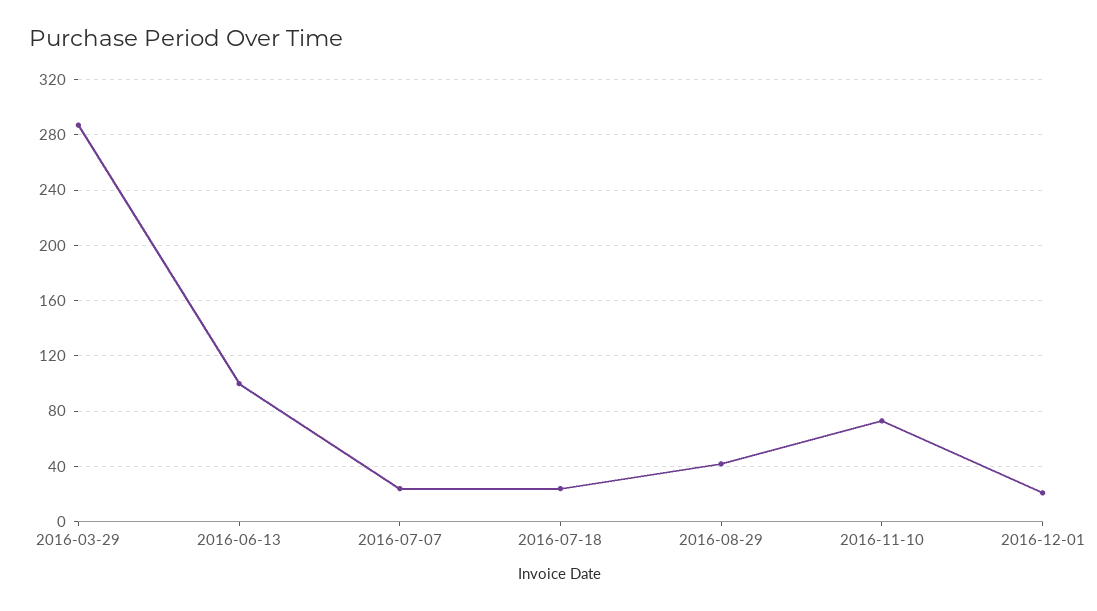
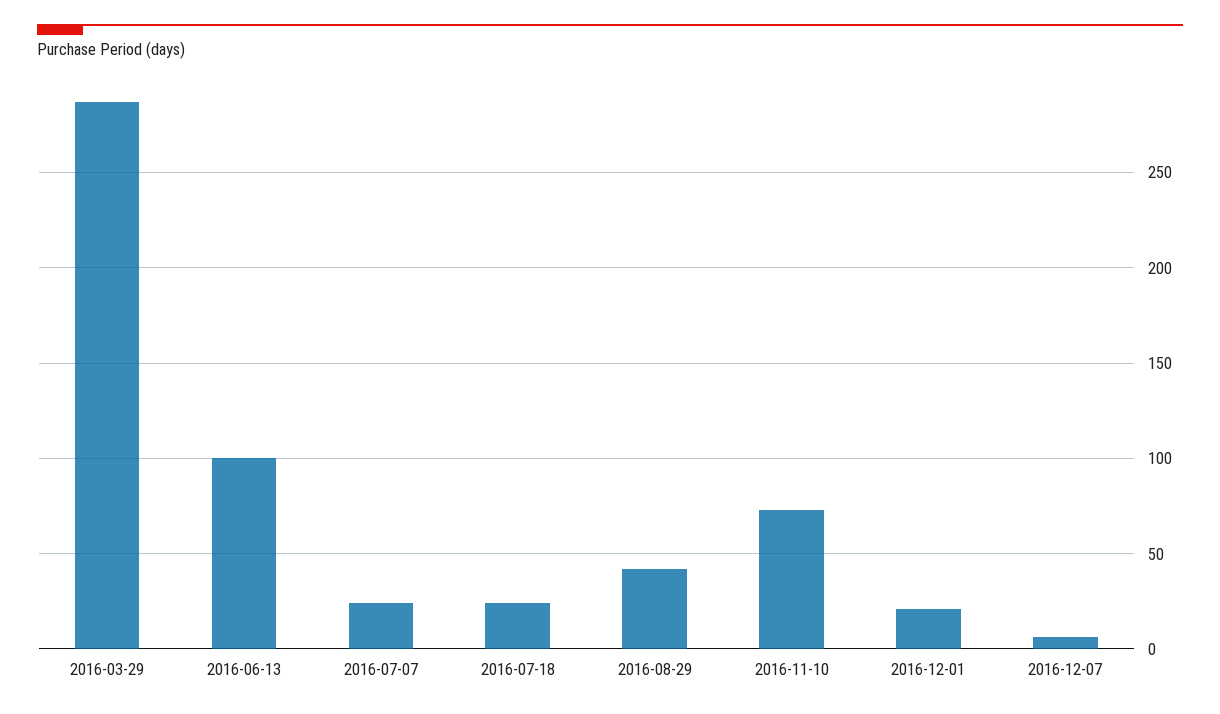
2016-12-07: none -> 5

